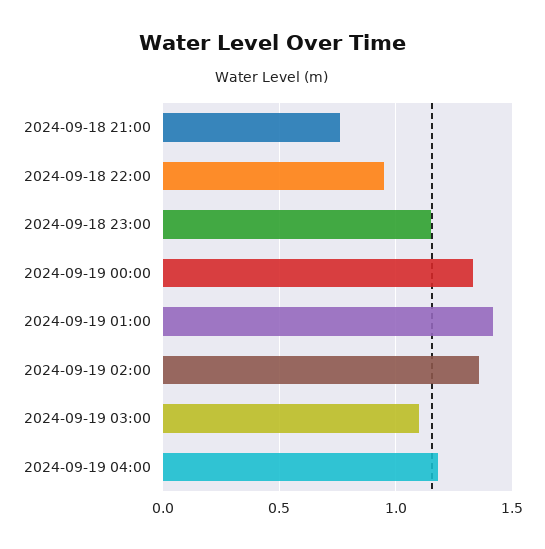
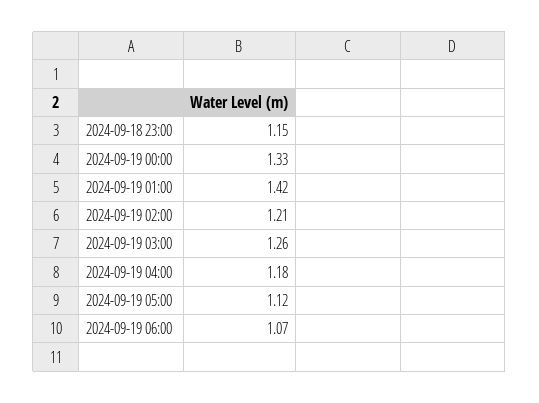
2024-09-18 21:00: 0.75 -> none
2024-09-18 22:00: 0.95 -> none
2024-09-19 02:00: 1.35 -> 1.21
2024-09-19 03:00: 1.1 -> 1.26
2024-09-19 05:00: none -> 1.12
2024-09-19 06:00: none -> 1.07

